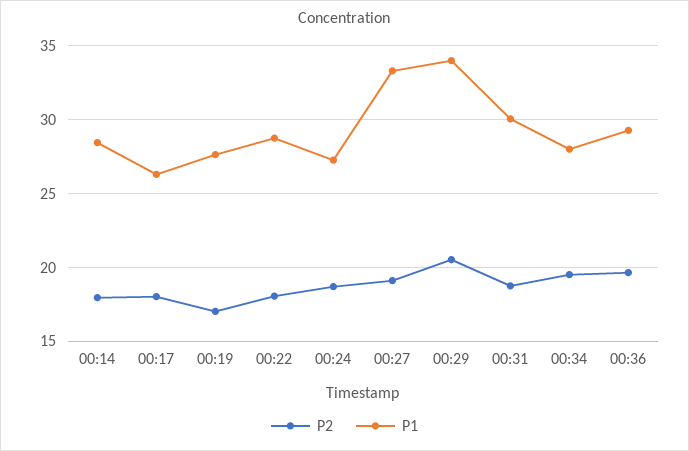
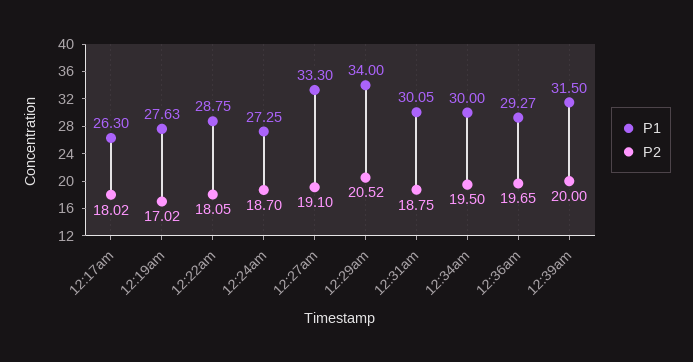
P2, 00:14: 18 -> none
P1, 00:14: 28.5 -> none
P1, 00:34: 28 -> 30
P1, 12:39am: none -> 31.5
P2, 12:39am: none -> 20

